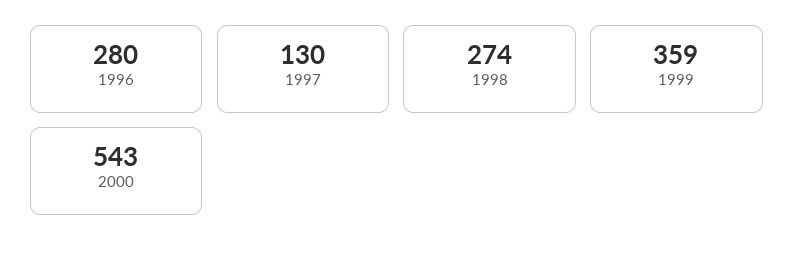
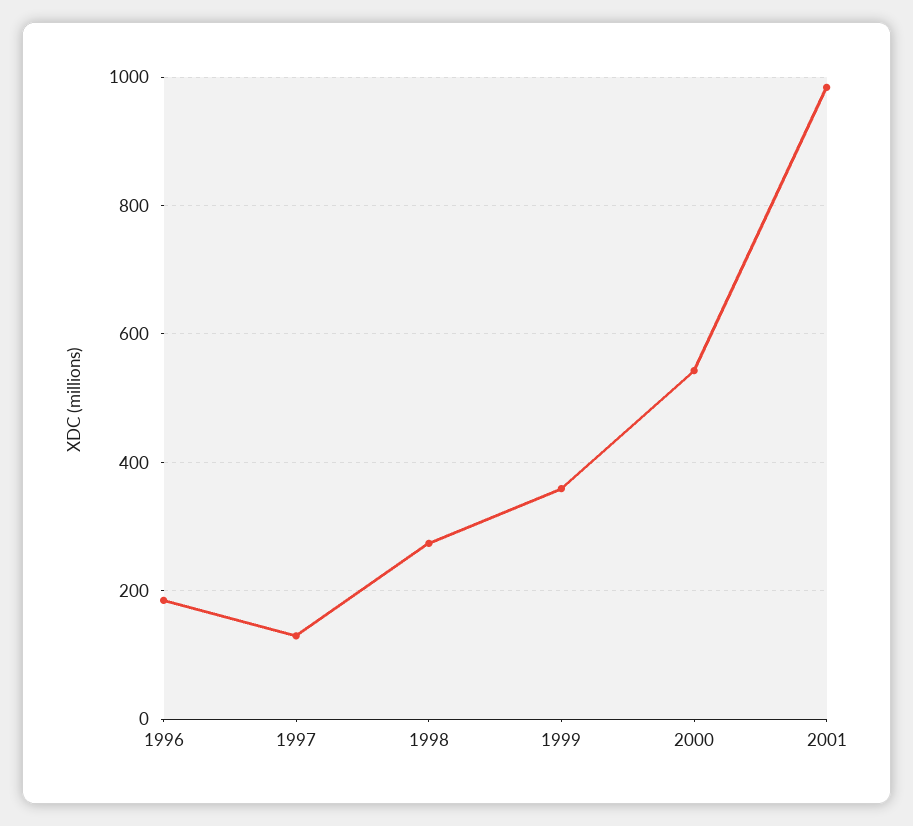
1996: 280 -> 180
2001: none -> 980

